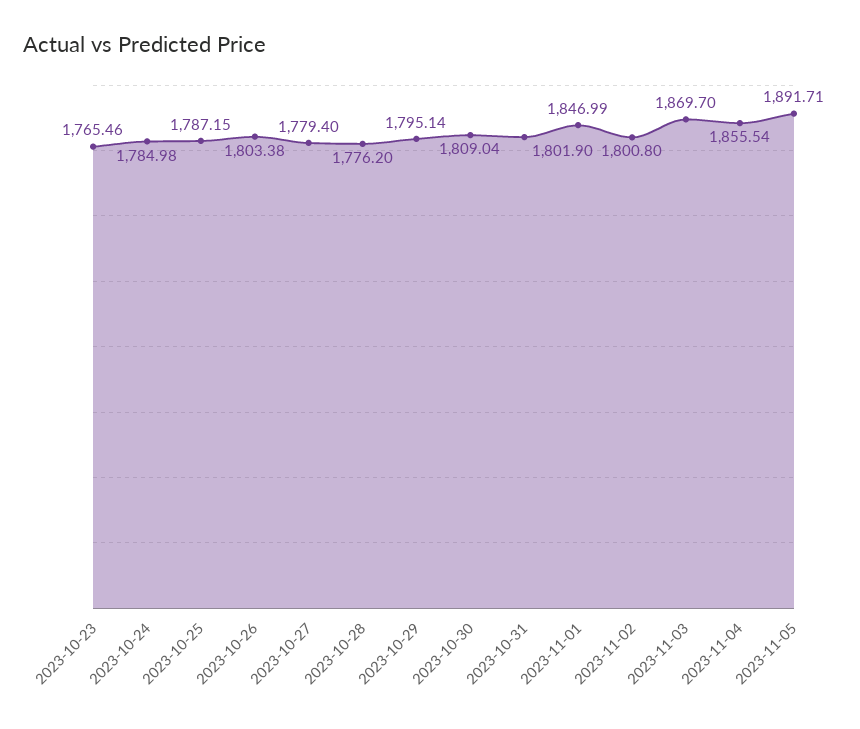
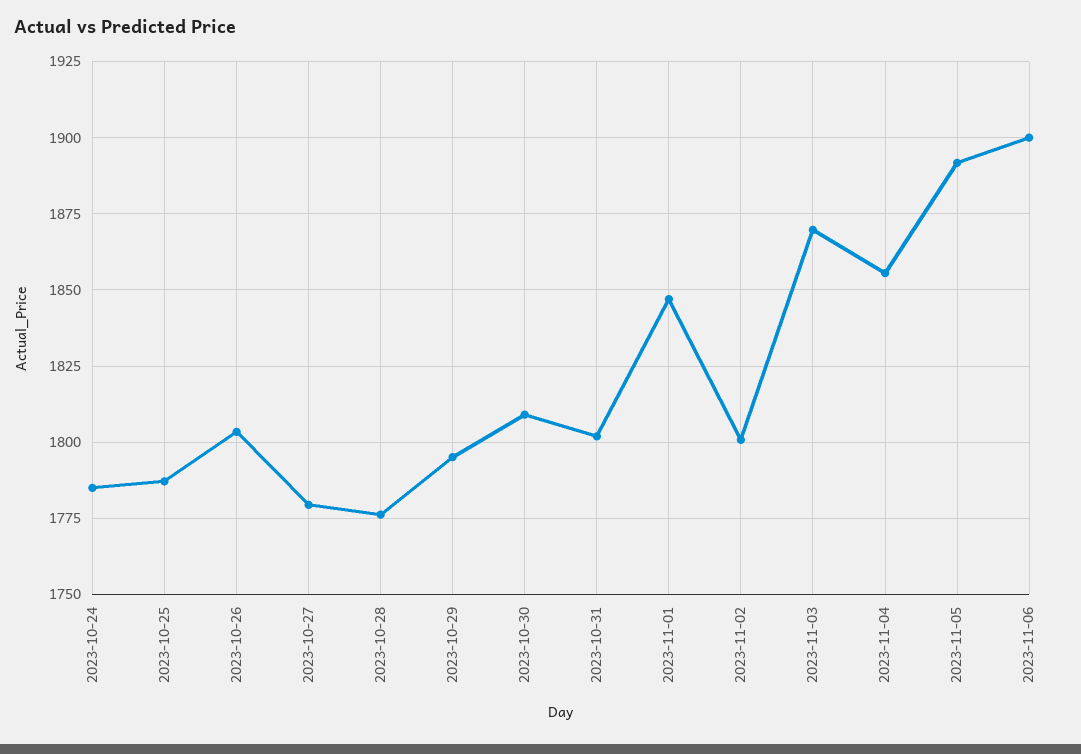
2023-10-23: 1765.46 -> none
2023-11-06: none -> 1900

